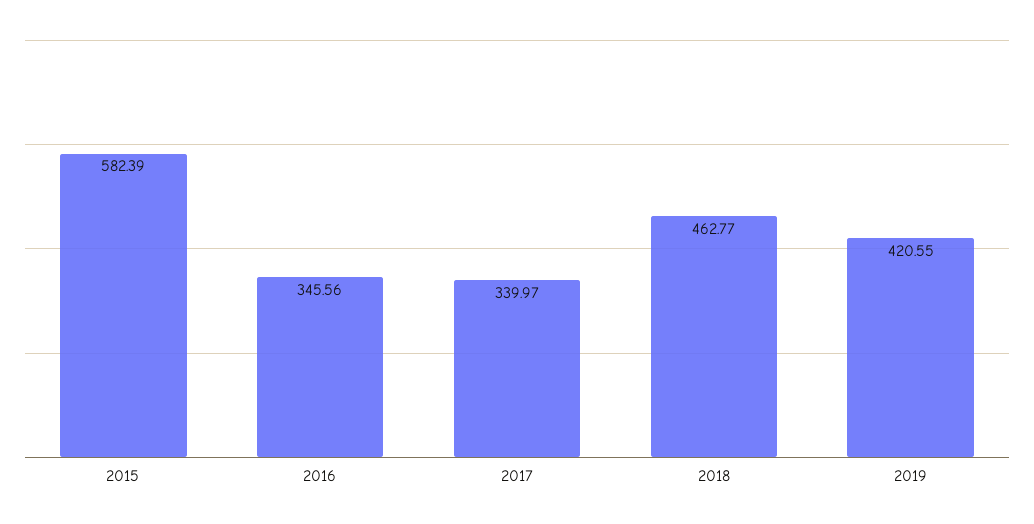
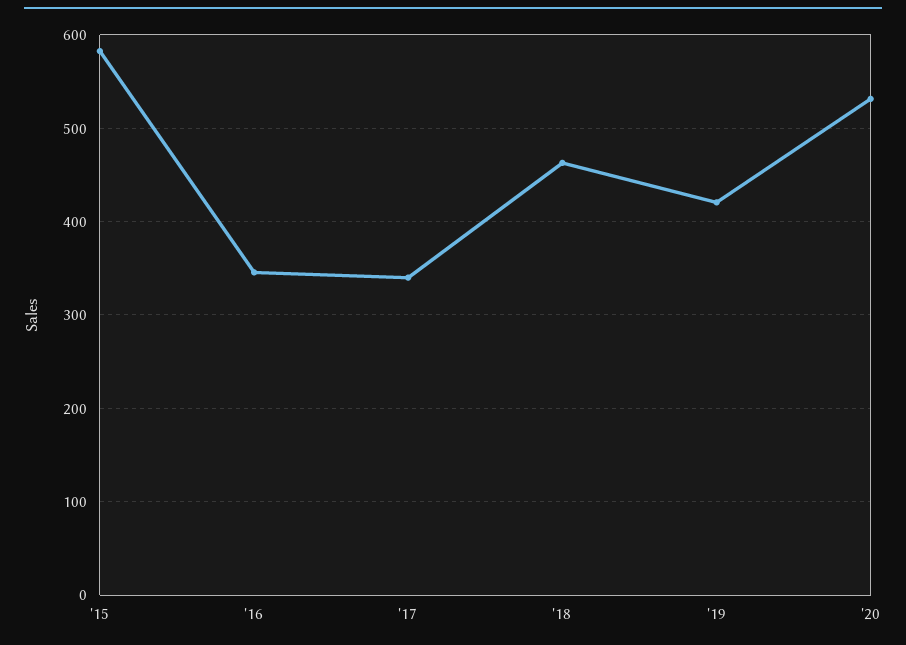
'20: none -> 530

